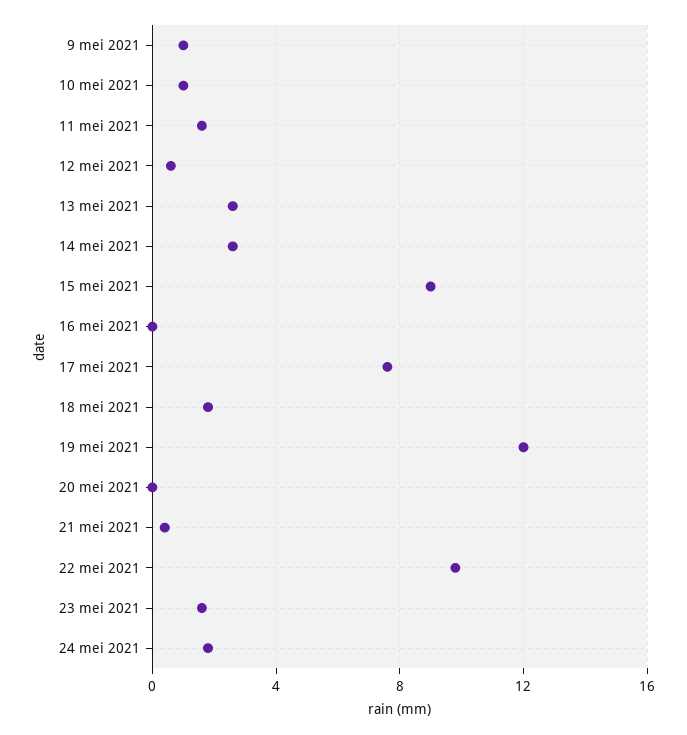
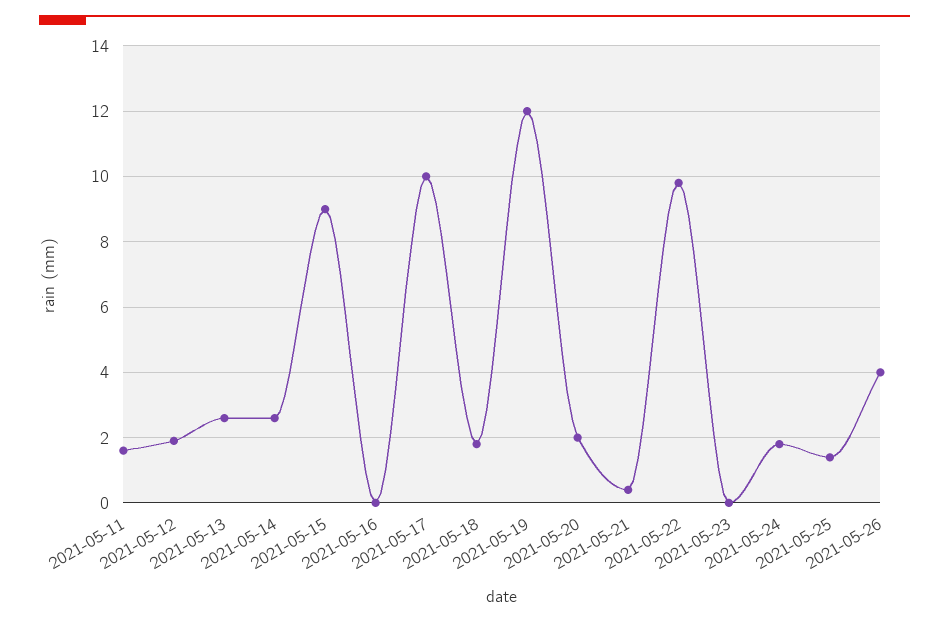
9 mei 2021: 1 -> none
10 mei 2021: 1 -> none
12 mei 2021: 0.5 -> 2
17 mei 2021: 7.5 -> 10
20 mei 2021: 0 -> 2
23 mei 2021: 1.5 -> 0
2021-05-25: none -> 1.5
2021-05-26: none -> 4

